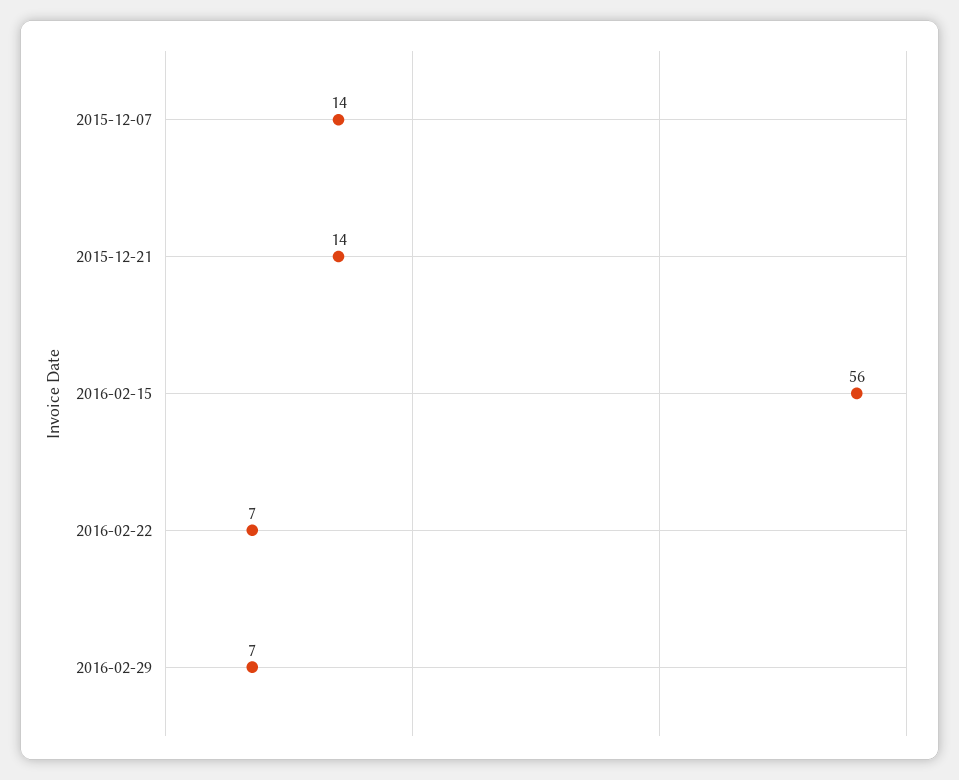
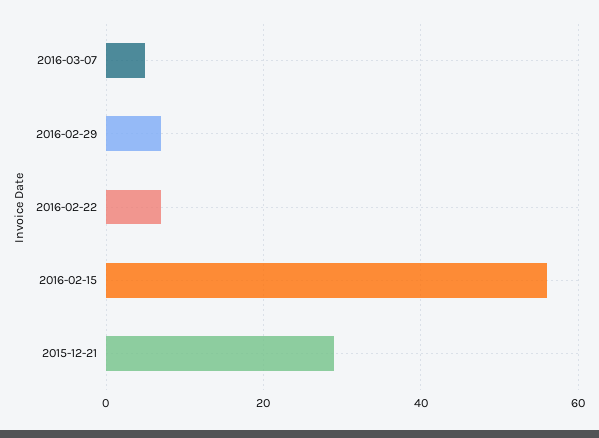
2015-12-07: 14 -> none
2015-12-21: 14 -> 30
2016-03-07: none -> 5

